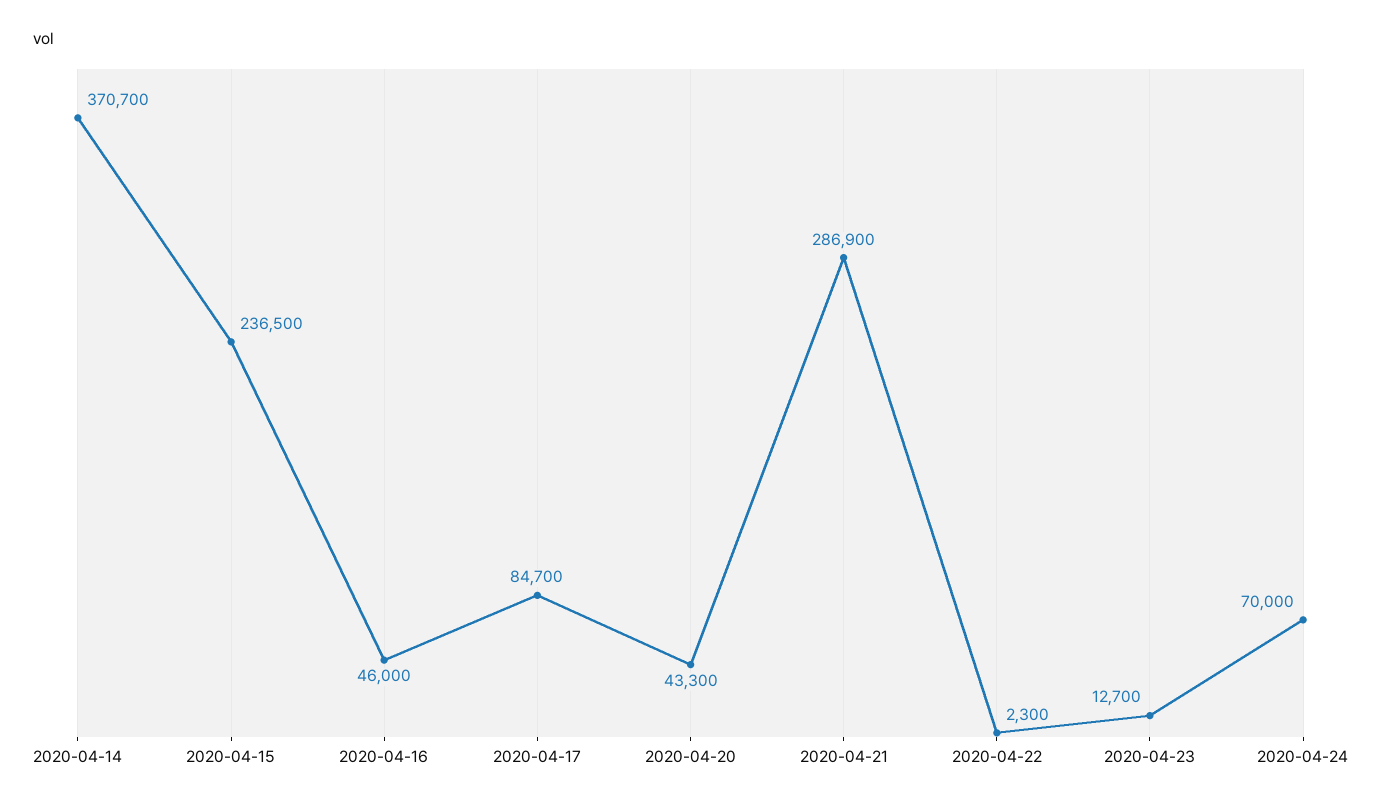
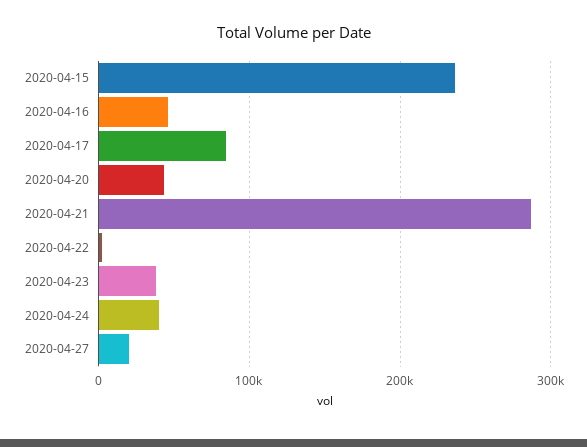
2020-04-14: 370700 -> none
2020-04-23: 12700 -> 40000
2020-04-24: 70000 -> 40000
2020-04-27: none -> 20000

